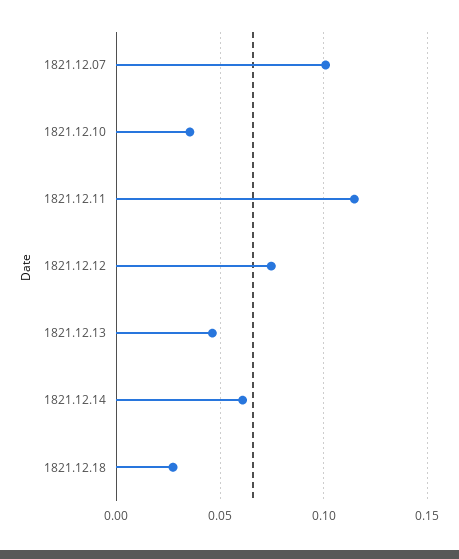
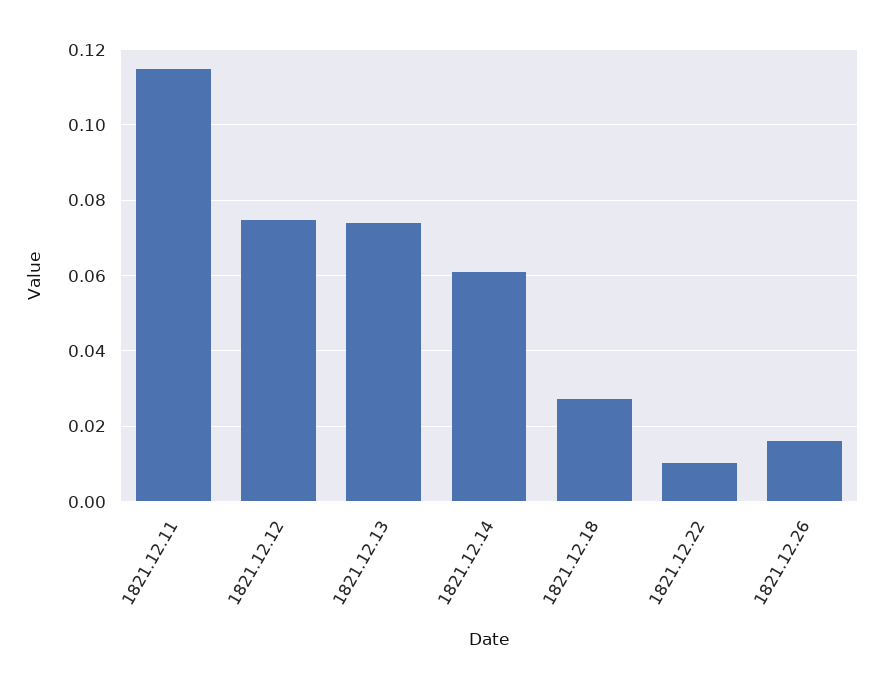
1821.12.07: 0.1 -> none
1821.12.10: 0.035 -> none
1821.12.13: 0.045 -> 0.074
1821.12.22: none -> 0.01
1821.12.26: none -> 0.016

